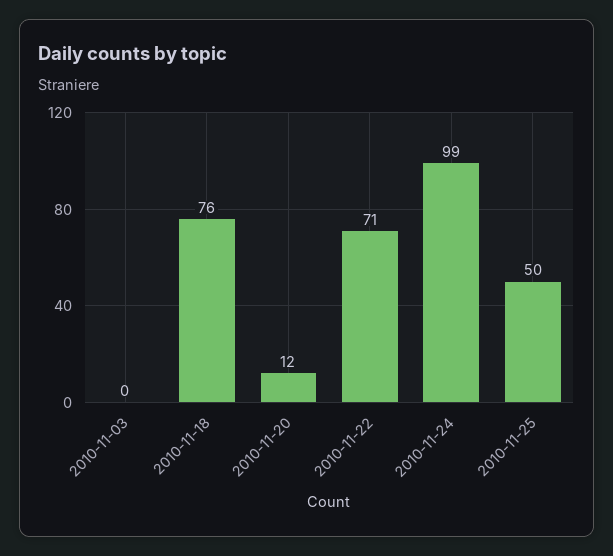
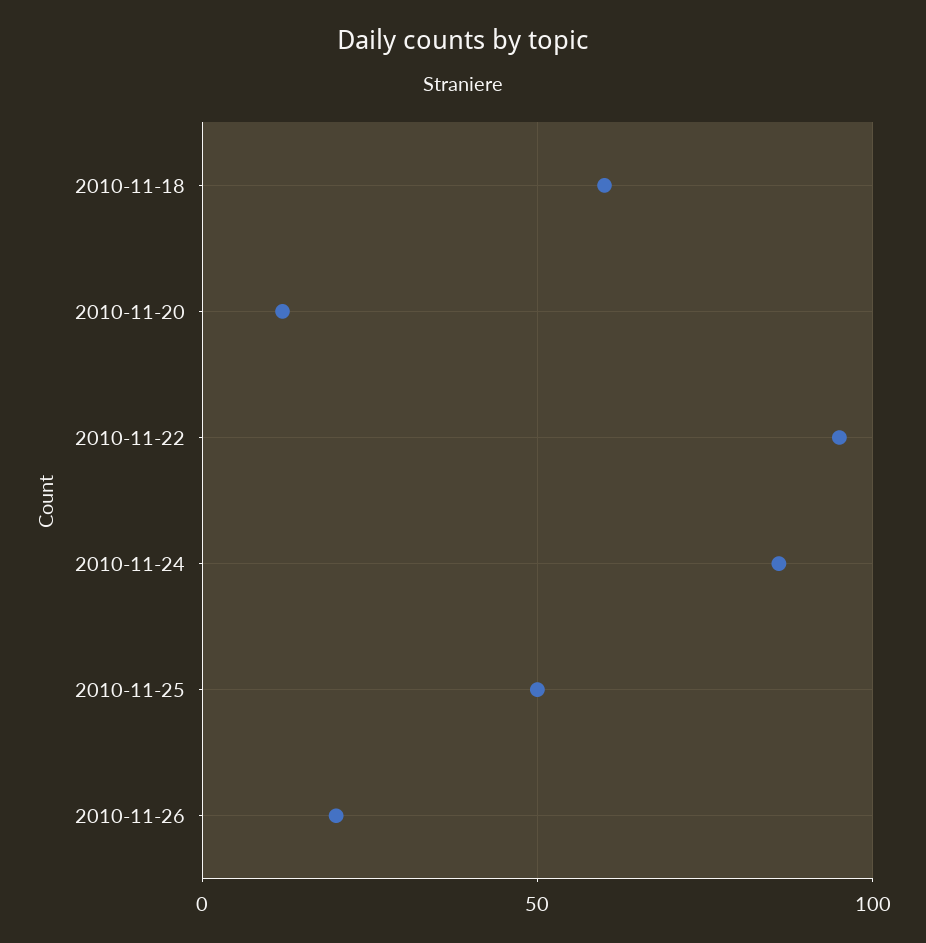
2010-11-03: 0 -> none
2010-11-18: 76 -> 60
2010-11-22: 71 -> 95
2010-11-24: 99 -> 85
2010-11-26: none -> 20

